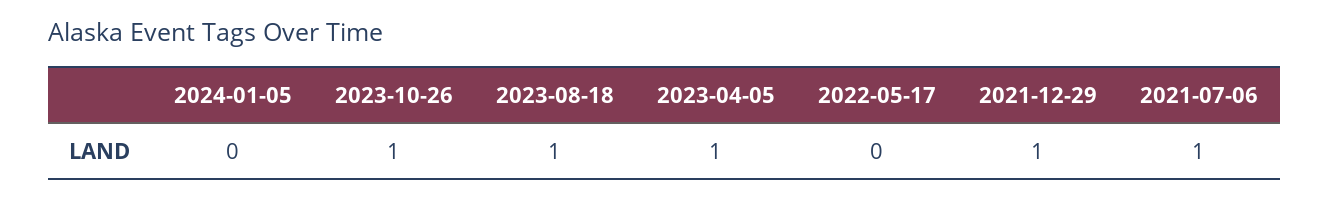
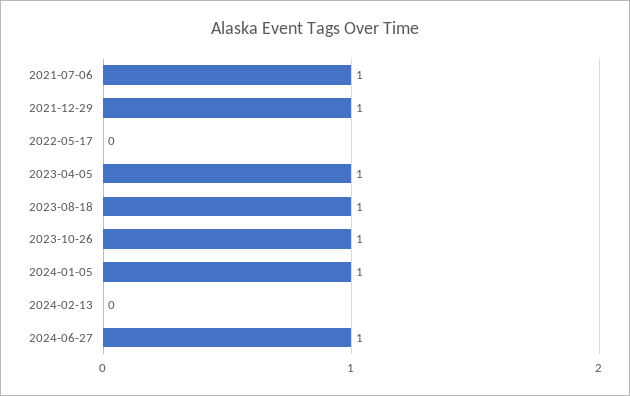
2024-01-05: 0 -> 1
2024-02-13: none -> 0
2024-06-27: none -> 1

